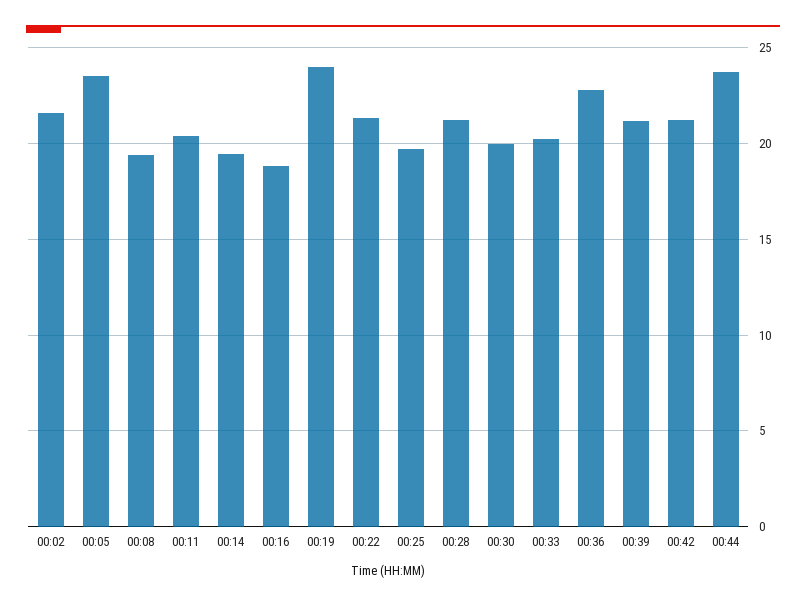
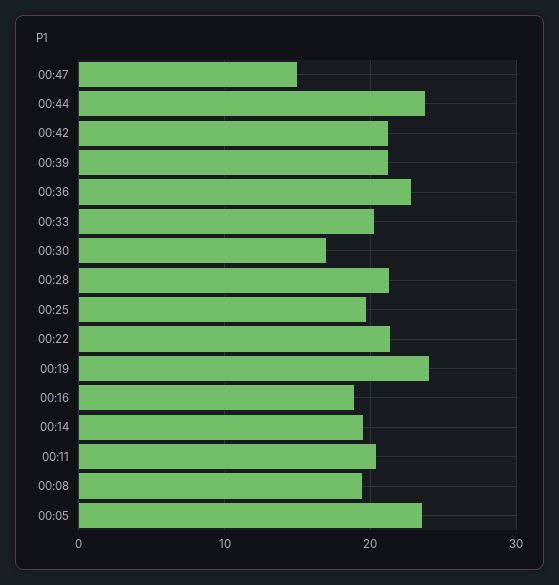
00:02: 21.5 -> none
00:30: 20 -> 17
00:47: none -> 15

